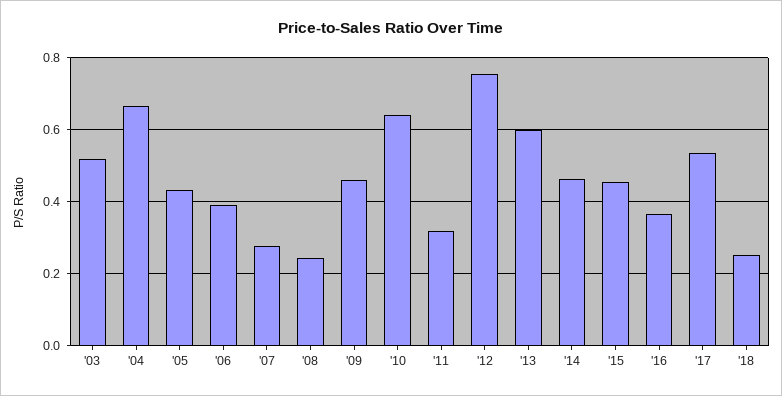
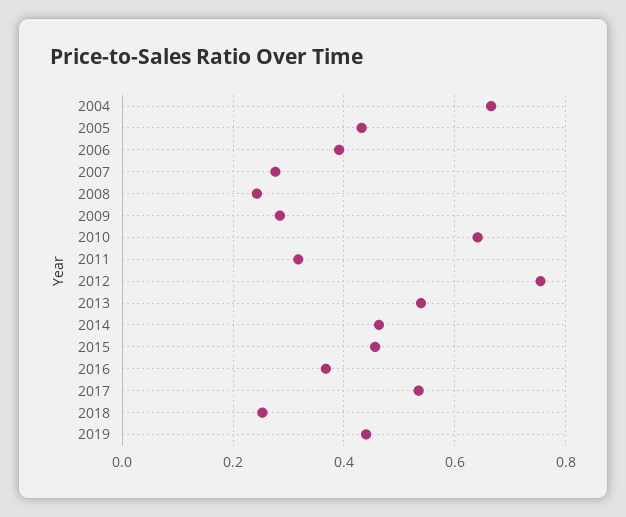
'03: 0.52 -> none
'09: 0.46 -> 0.28
'13: 0.6 -> 0.54
2019: none -> 0.44

